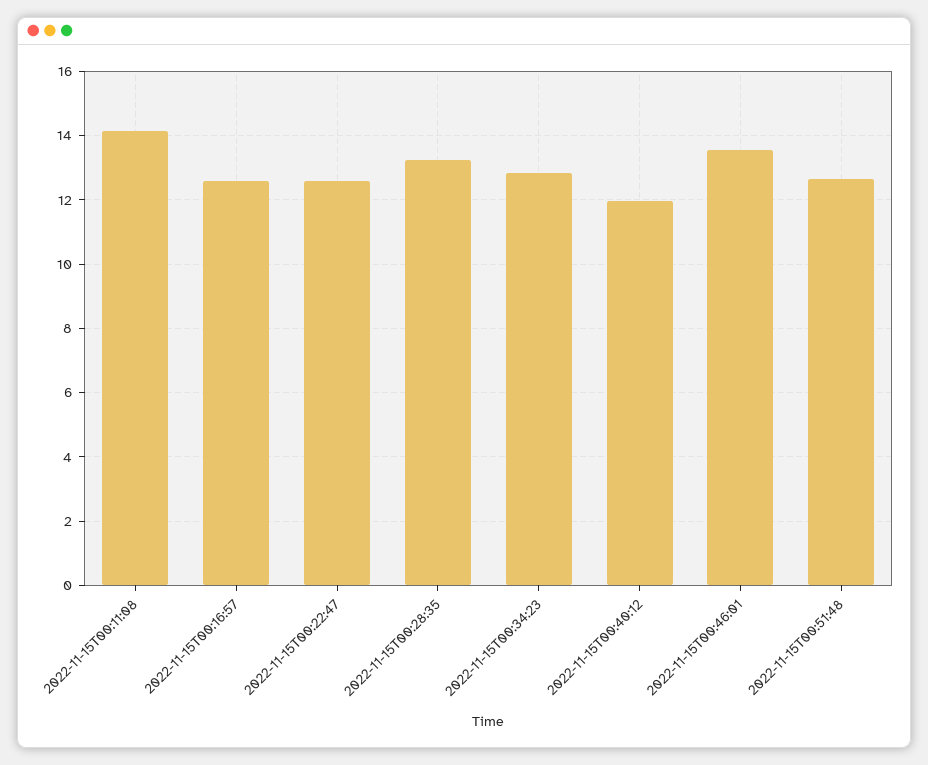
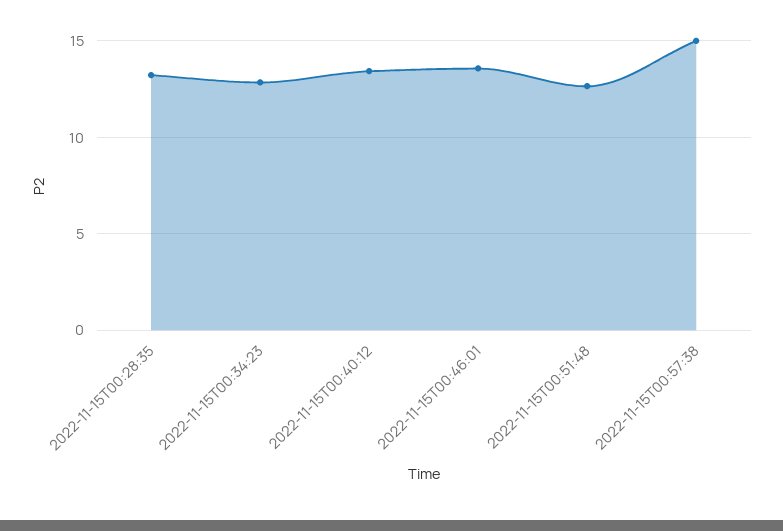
2022-11-15T00:11:08: 14.2 -> none
2022-11-15T00:16:57: 12.6 -> none
2022-11-15T00:22:47: 12.6 -> none
2022-11-15T00:40:12: 12 -> 13.5
2022-11-15T00:57:38: none -> 15

